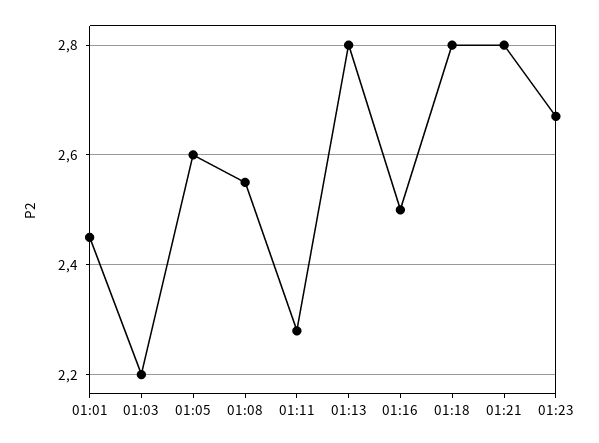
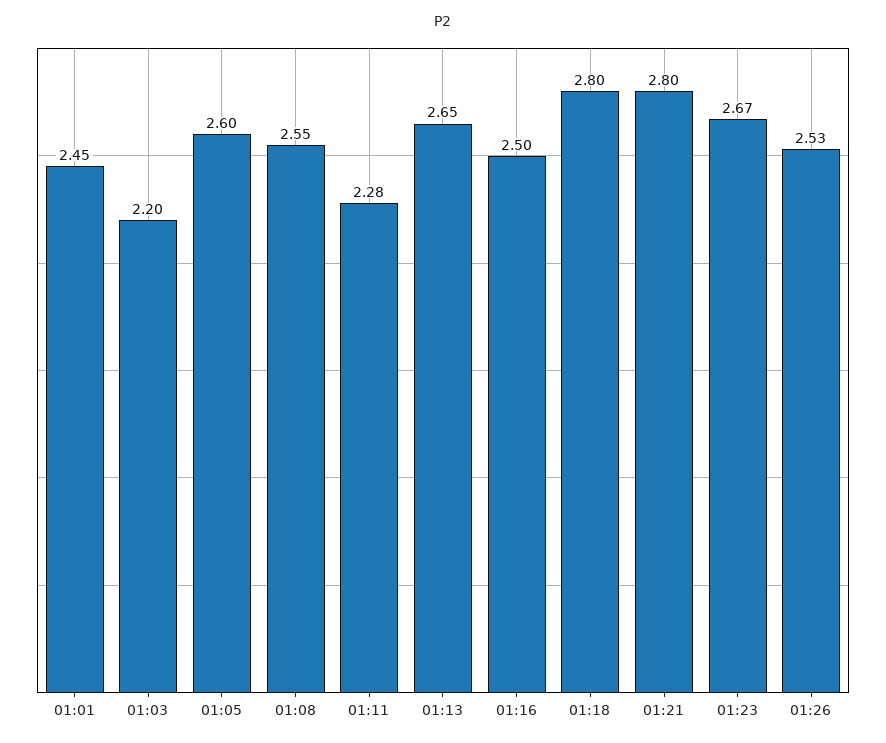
01:13: 2.8 -> 2.65
01:26: none -> 2.53

